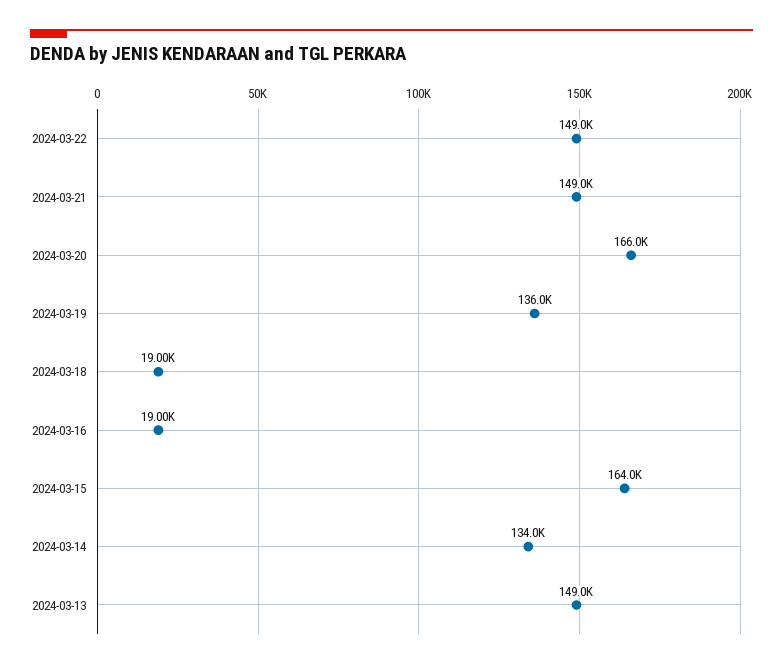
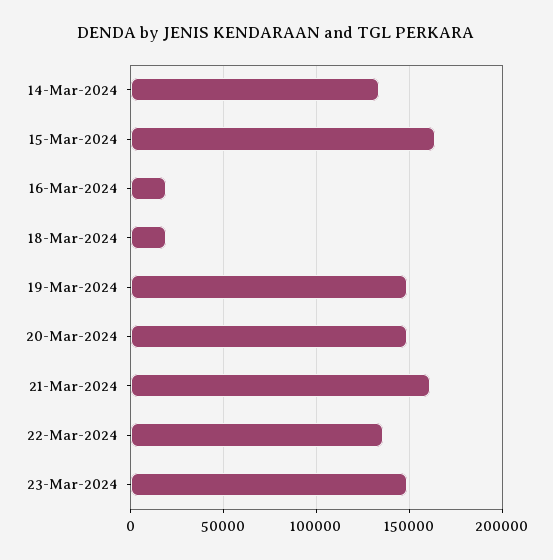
2024-03-22: 149000 -> 135000
2024-03-21: 149000 -> 160000
2024-03-20: 166000 -> 150000
2024-03-19: 136000 -> 150000
2024-03-13: 149000 -> none
23-Mar-2024: none -> 150000

